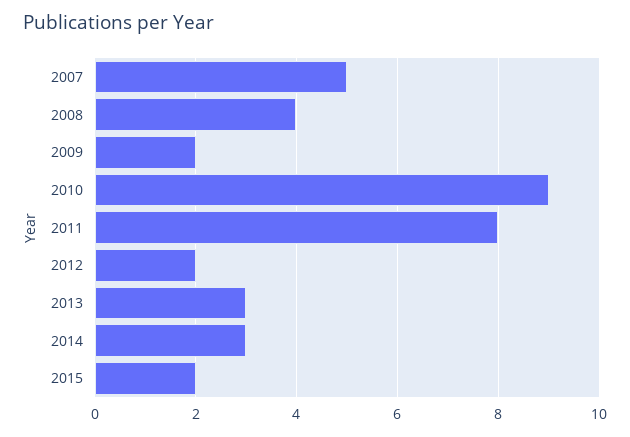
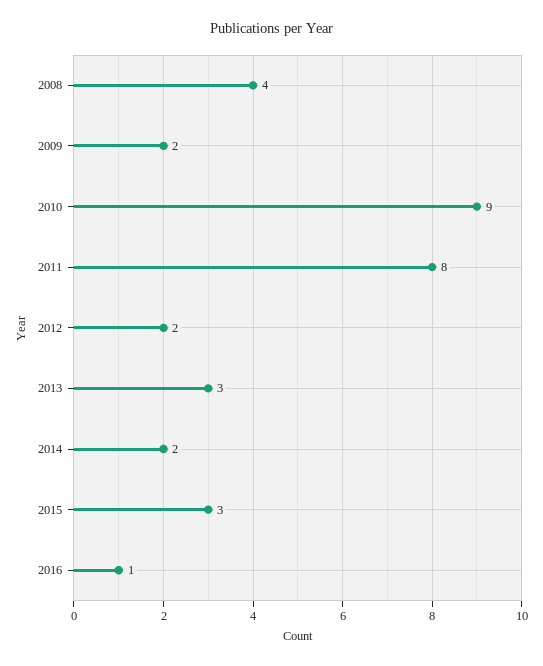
2007: 5 -> none
2014: 3 -> 2
2015: 2 -> 3
2016: none -> 1

